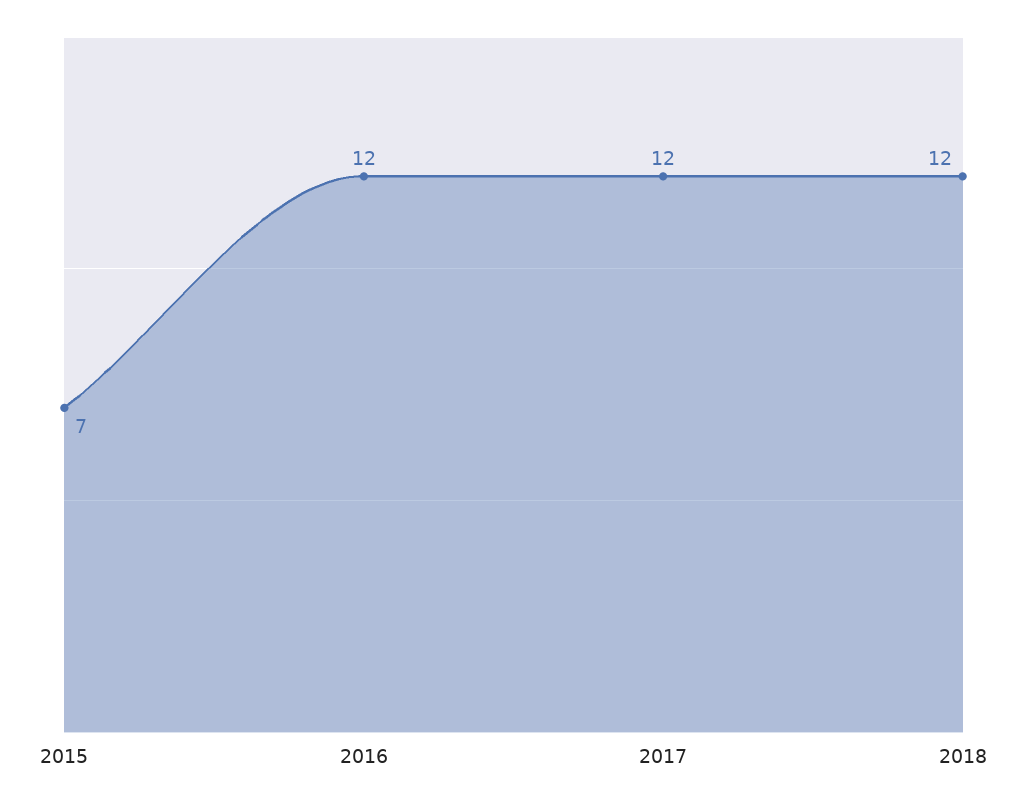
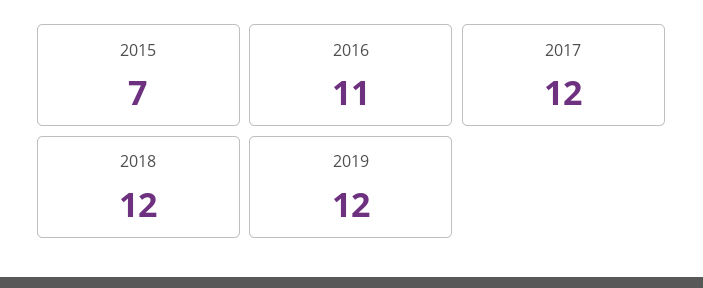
2016: 12 -> 11
2019: none -> 12

